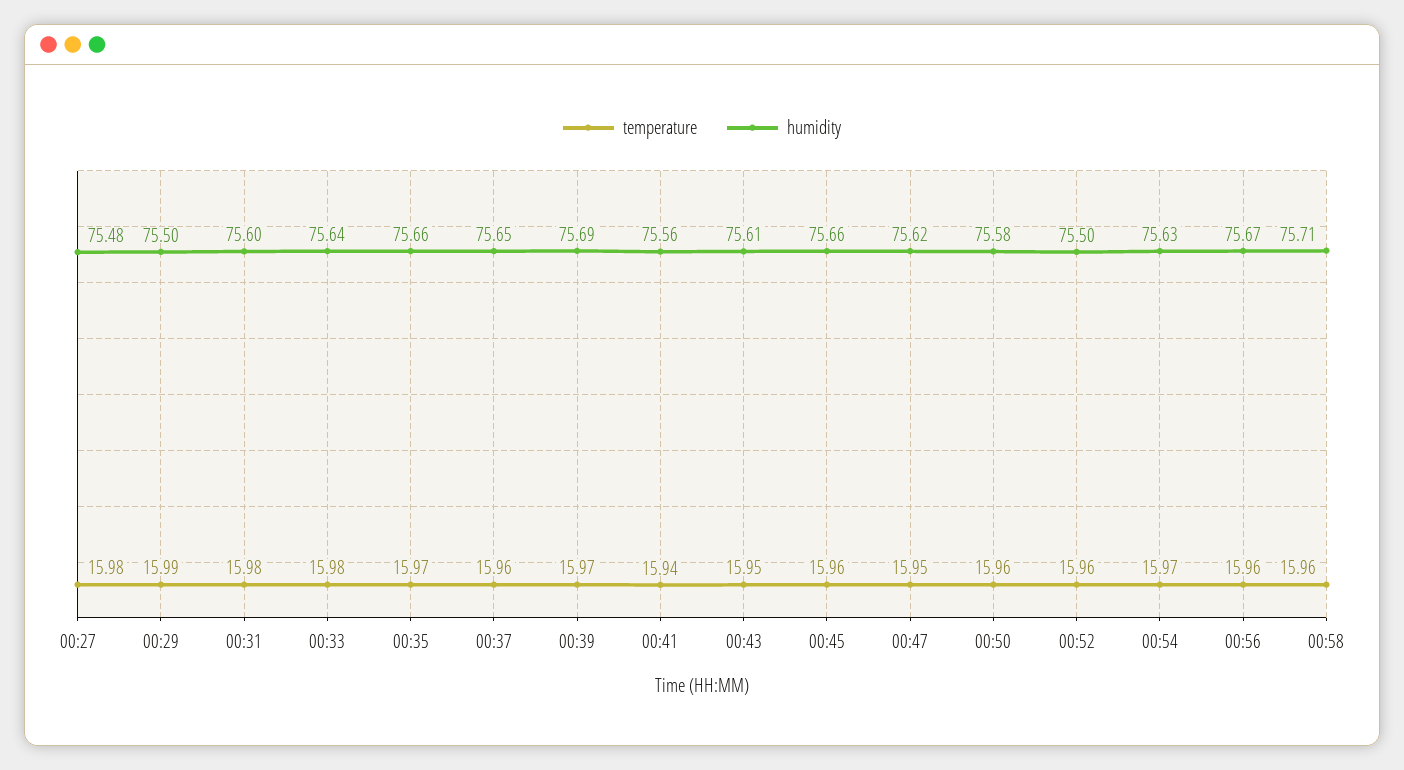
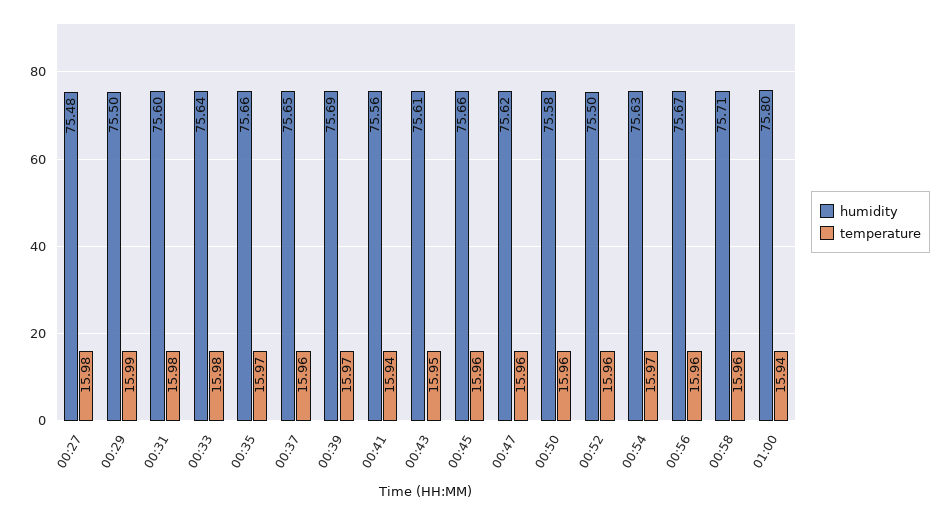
temperature, 00:47: 15.95 -> 15.96
humidity, 01:00: none -> 75.8
temperature, 01:00: none -> 15.94

